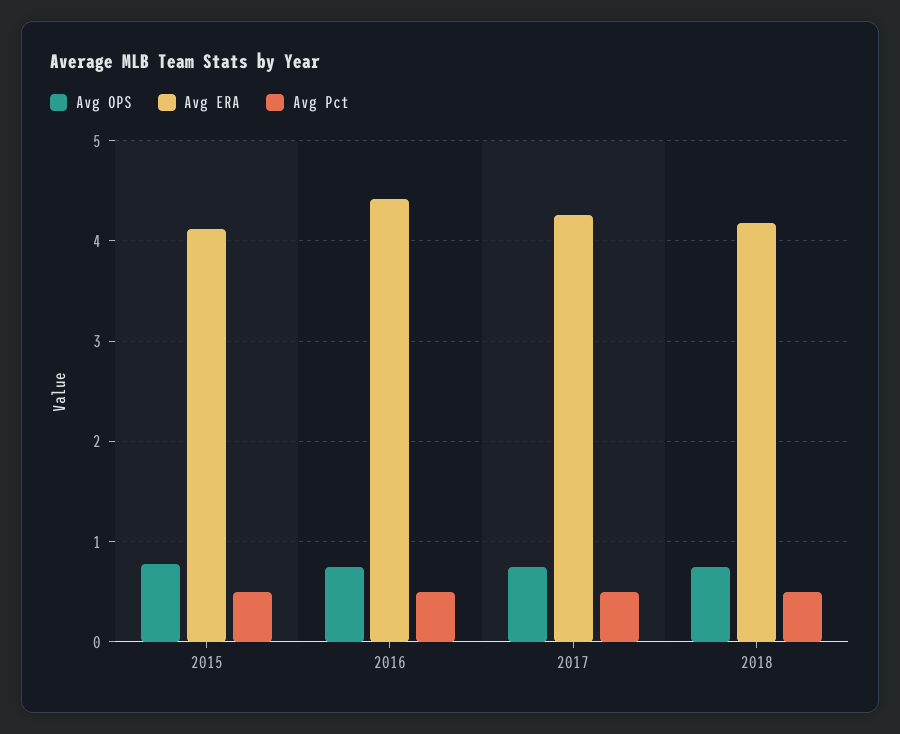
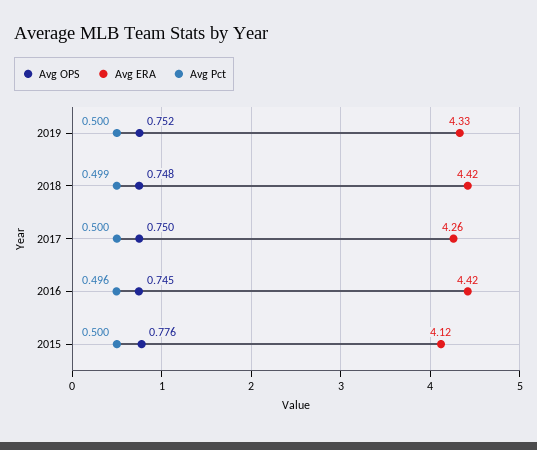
Avg ERA, 2018: 4.2 -> 4.42
Avg OPS, 2019: none -> 0.752
Avg ERA, 2019: none -> 4.33
Avg Pct, 2019: none -> 0.5

